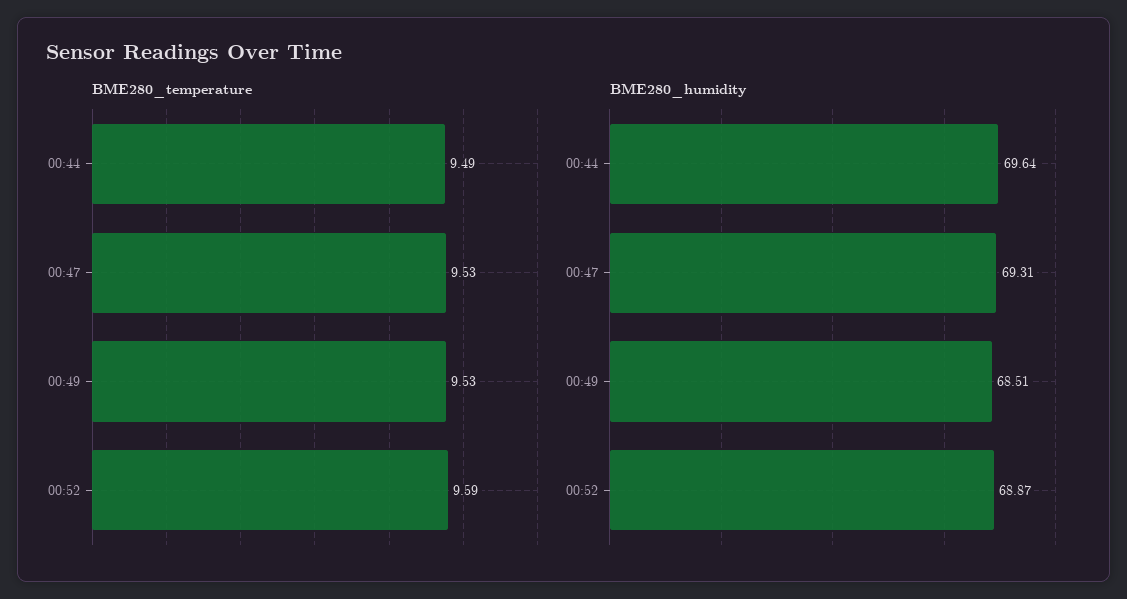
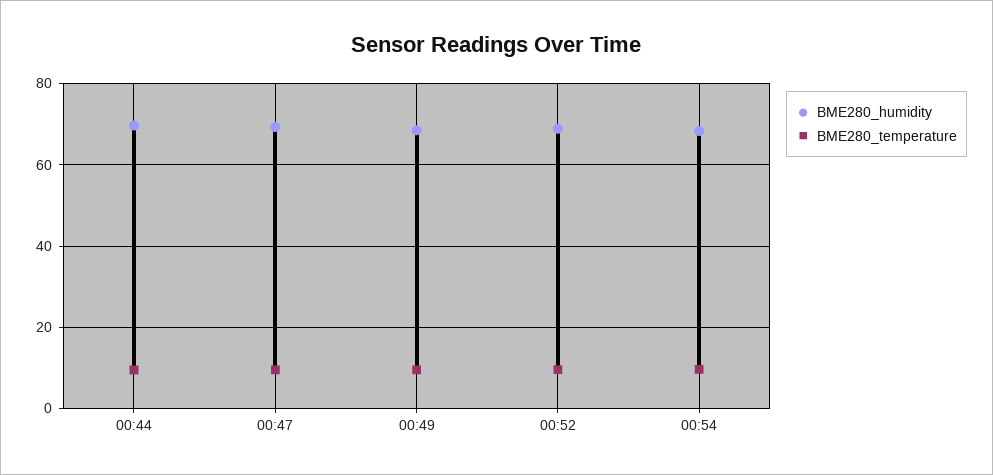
BME280_humidity, 00:54: none -> 68
BME280_temperature, 00:54: none -> 10

